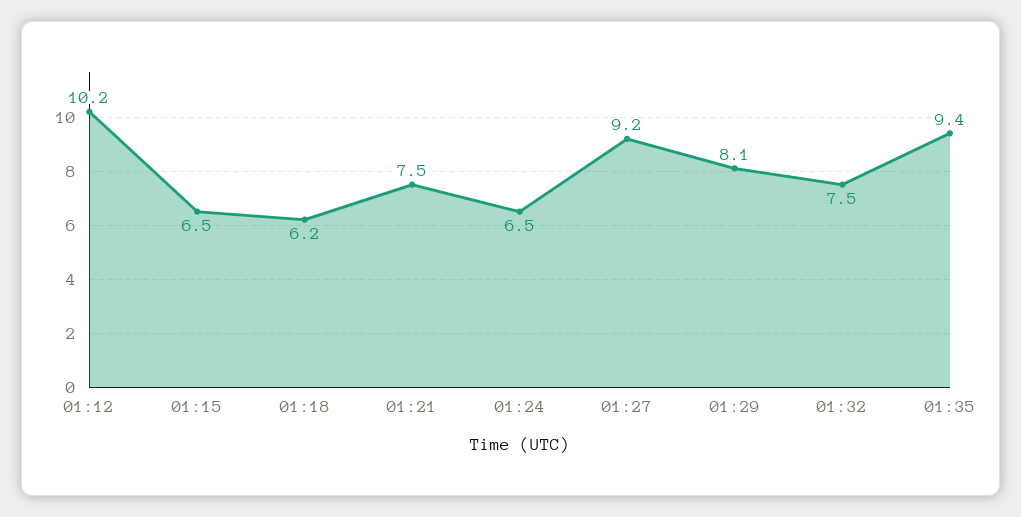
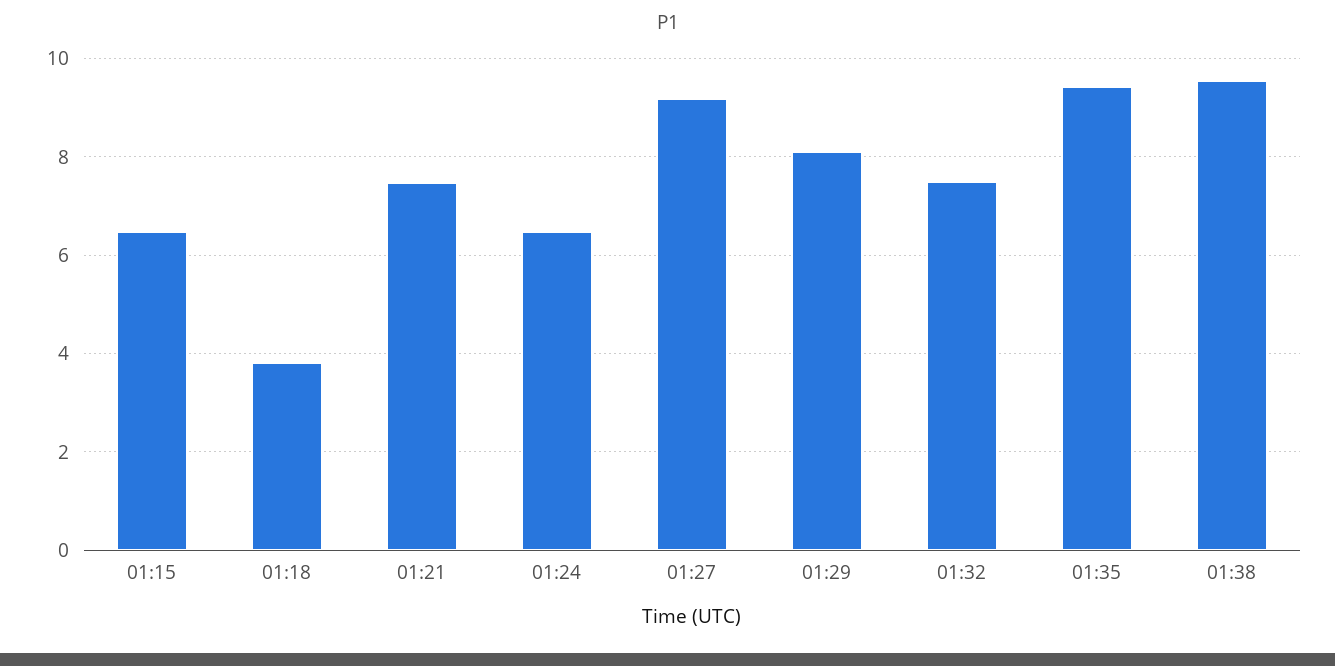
01:12: 10.2 -> none
01:18: 6.2 -> 3.8
01:38: none -> 9.6

